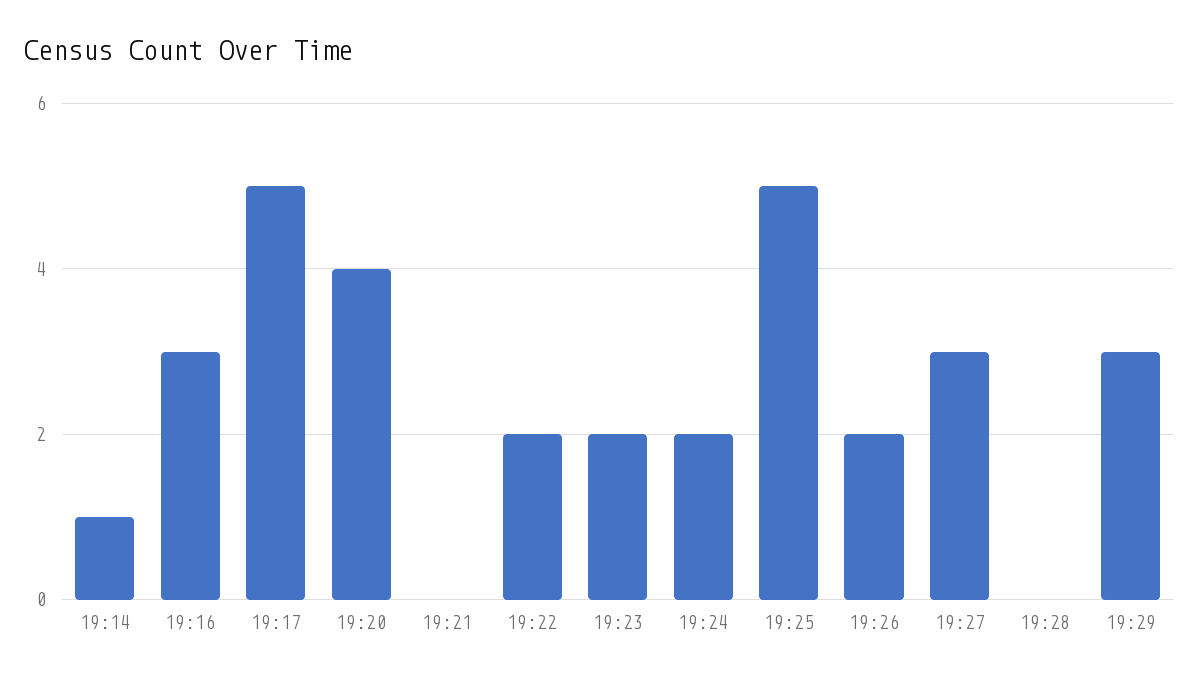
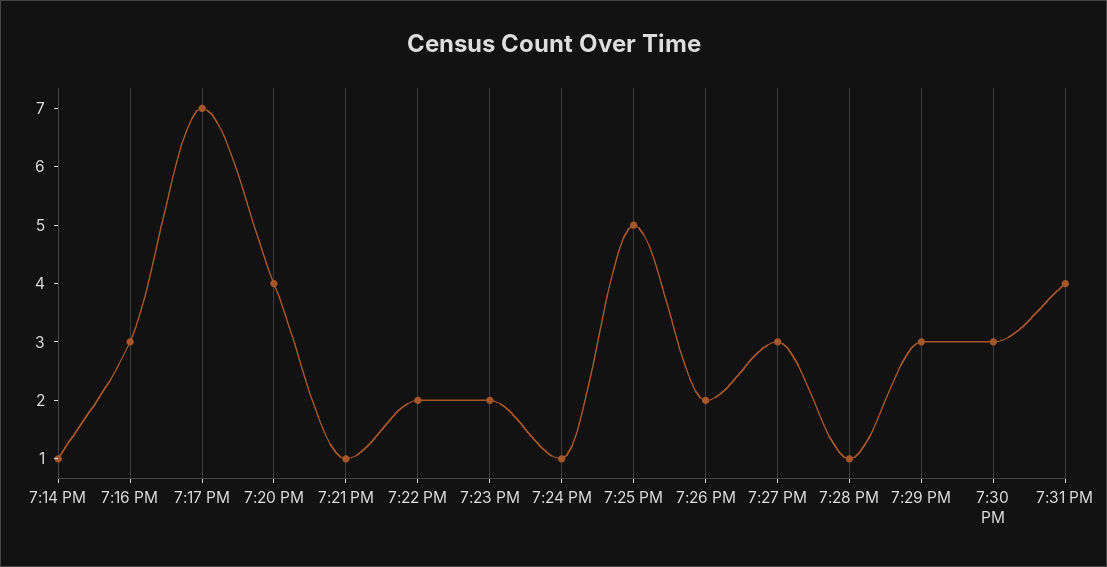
19:17: 5 -> 7
19:21: 0 -> 1
19:24: 2 -> 1
19:28: 0 -> 1
7:30 PM: none -> 3
7:31 PM: none -> 4

